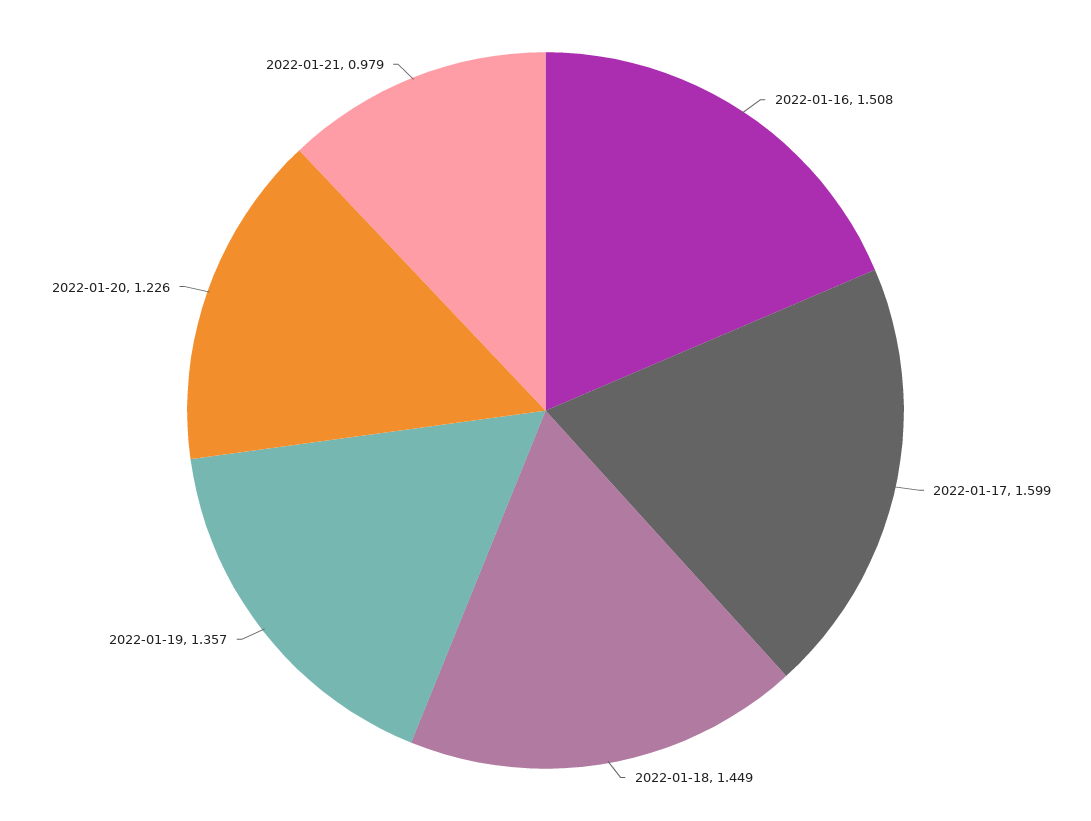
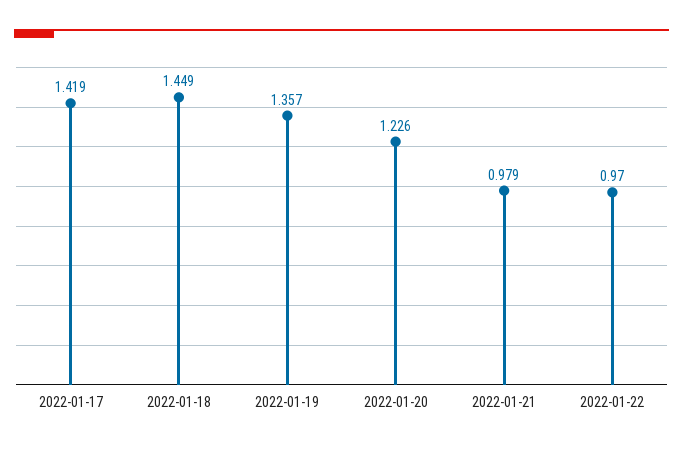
2022-01-16: 1.508 -> none
2022-01-17: 1.599 -> 1.419
2022-01-22: none -> 0.97

